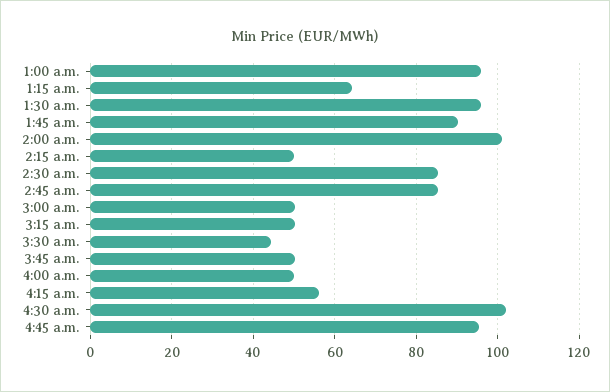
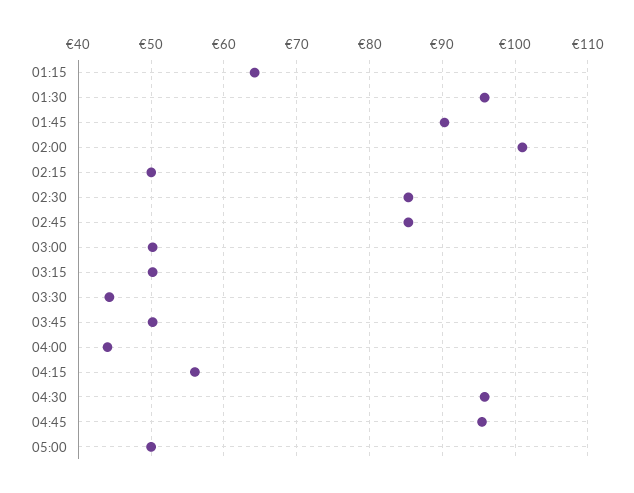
1:00 a.m.: 96 -> none
4:00 a.m.: 50 -> 44
4:30 a.m.: 102 -> 96
05:00: none -> 50

